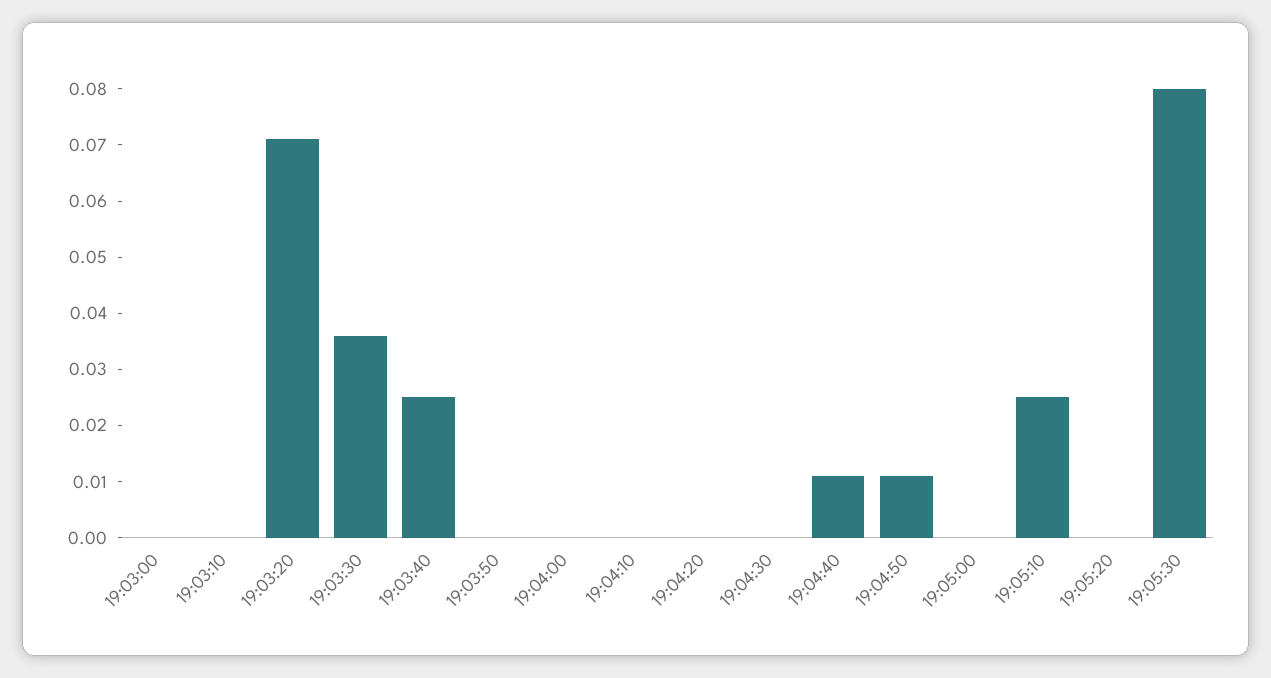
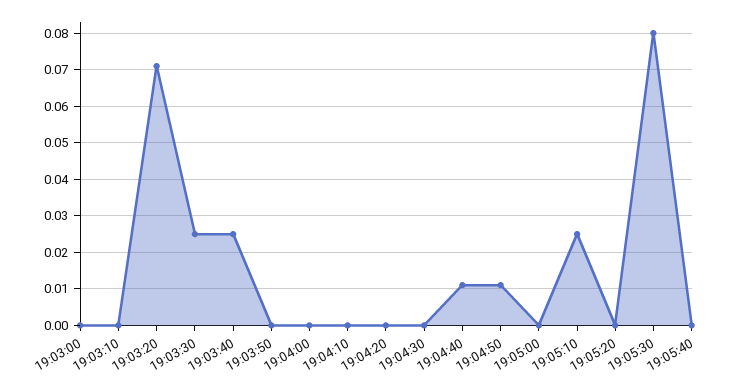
19:03:30: 0.035 -> 0.025
19:05:40: none -> 0

